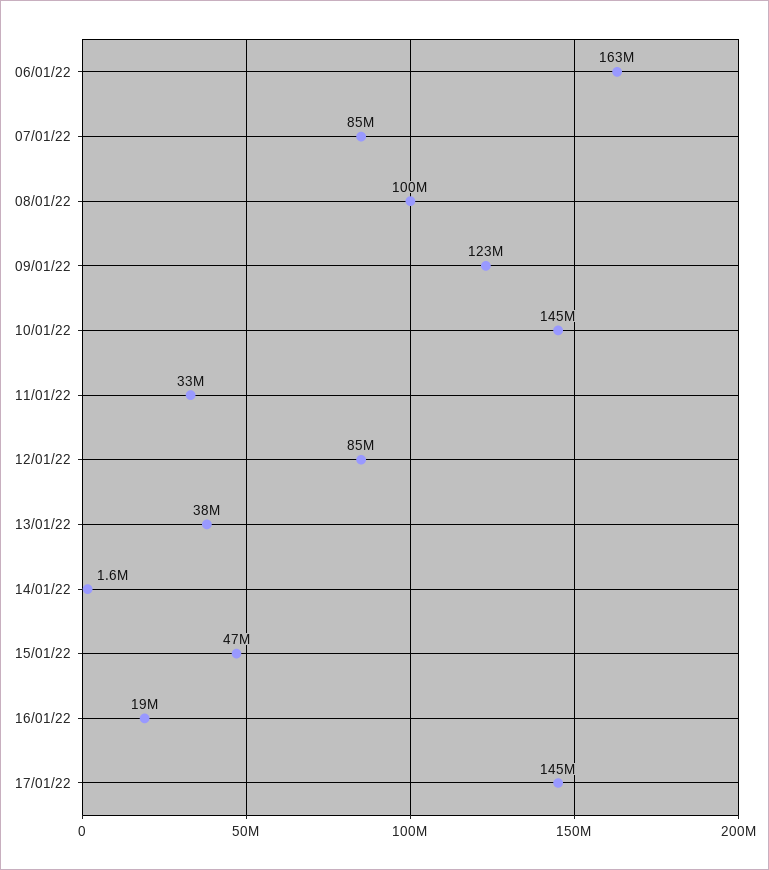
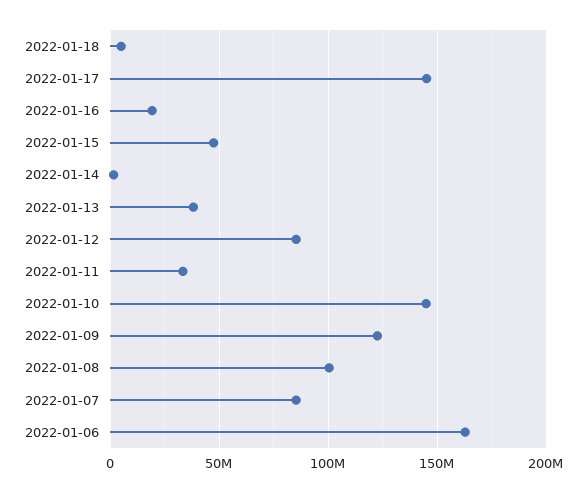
2022-01-18: none -> 5000000

